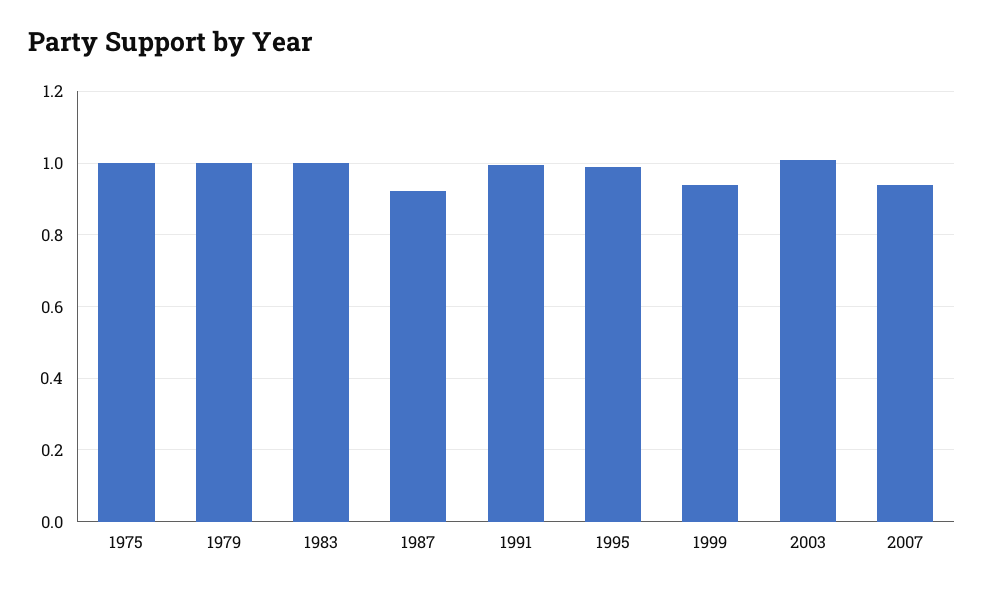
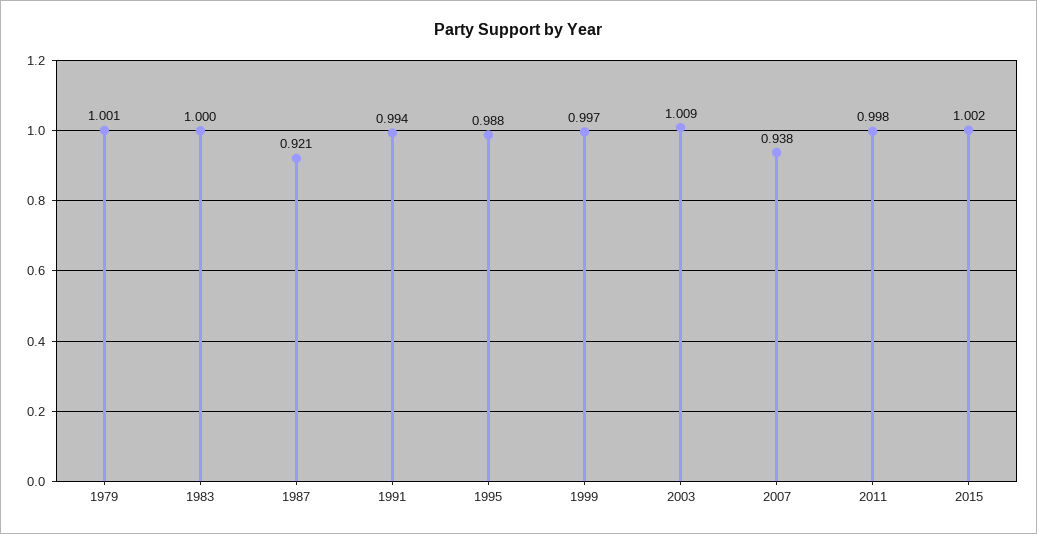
1975: 1 -> none
1999: 0.94 -> 0.997
2011: none -> 0.998
2015: none -> 1.002

